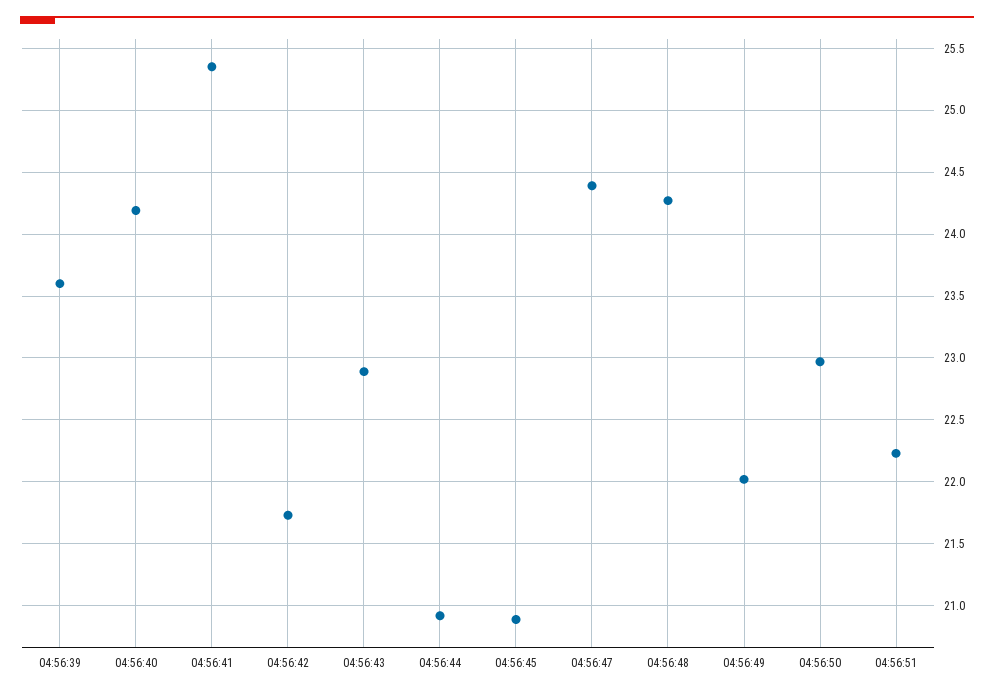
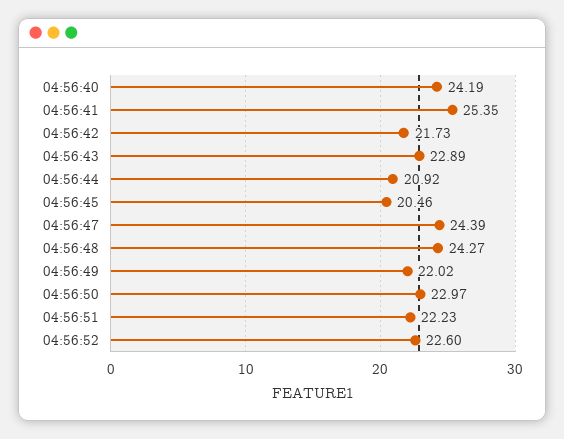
04:56:39: 23.6 -> none
04:56:45: 20.9 -> 20.46
04:56:52: none -> 22.6

